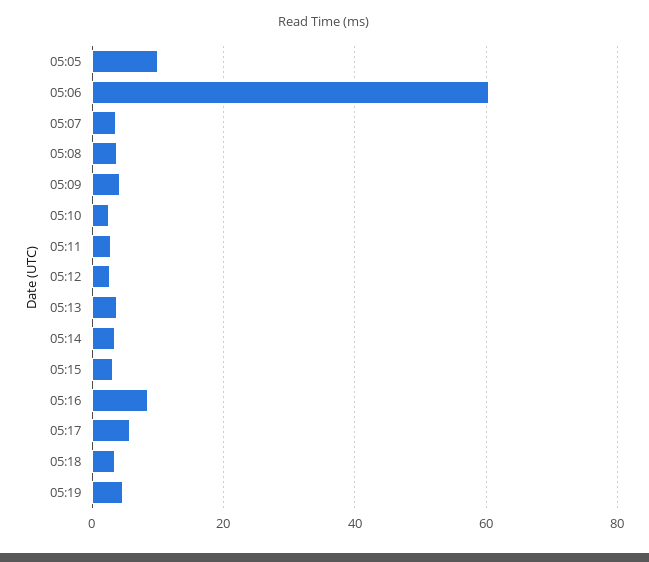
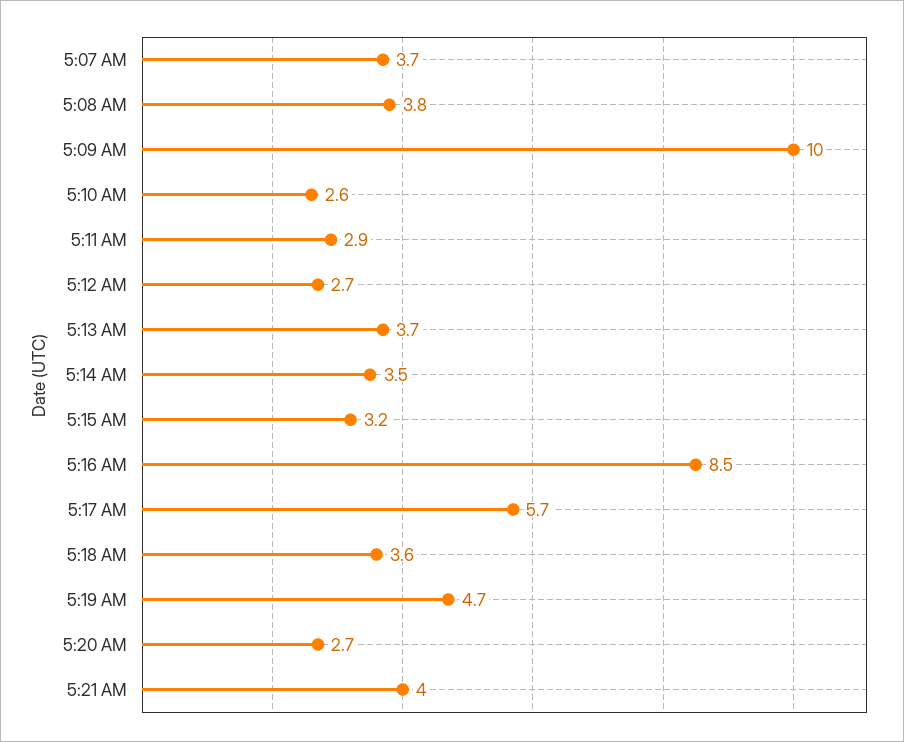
05:05: 10 -> none
05:06: 60 -> none
05:09: 4 -> 10
5:20 AM: none -> 2.7
5:21 AM: none -> 4

